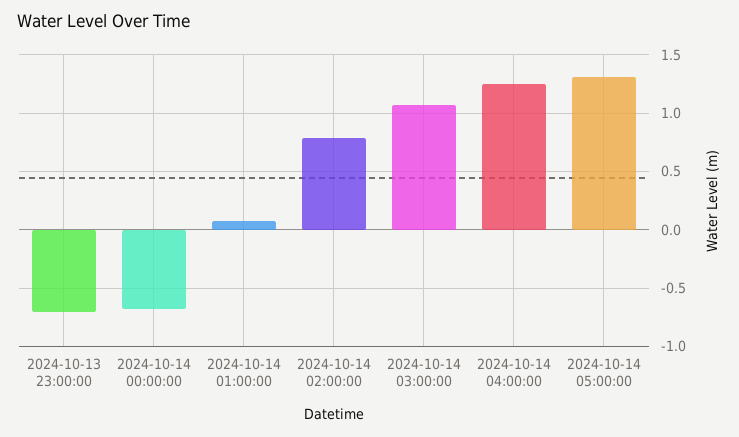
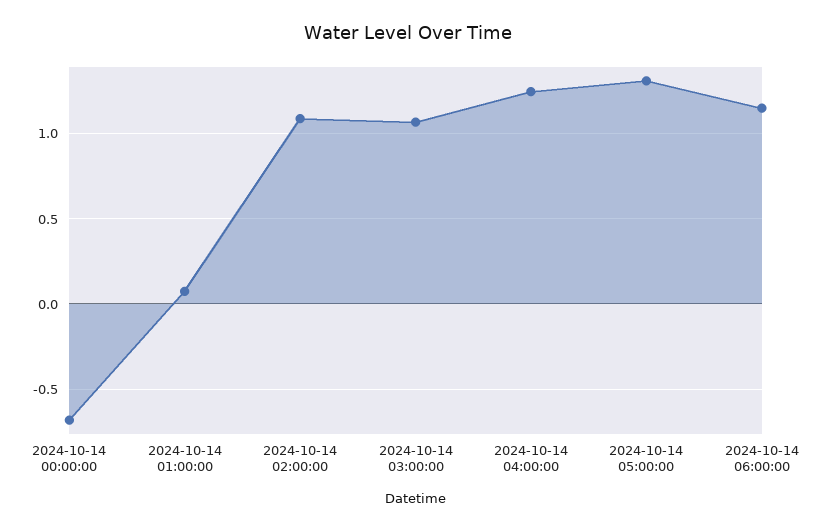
2024-10-13 23:00:00: -0.7 -> none
2024-10-14 02:00:00: 0.8 -> 1.1
2024-10-14 06:00:00: none -> 1.15

